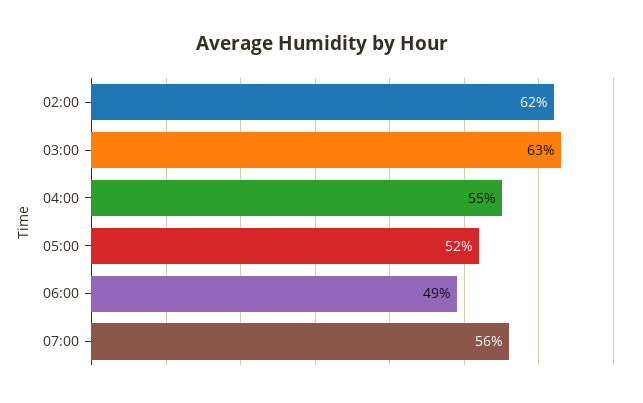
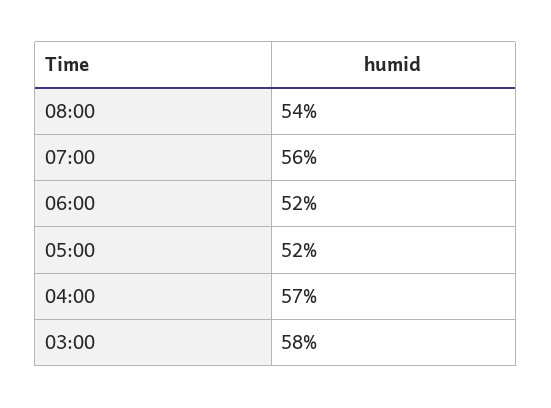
02:00: 62 -> none
03:00: 63 -> 58
04:00: 55 -> 57
06:00: 49 -> 52
08:00: none -> 54

